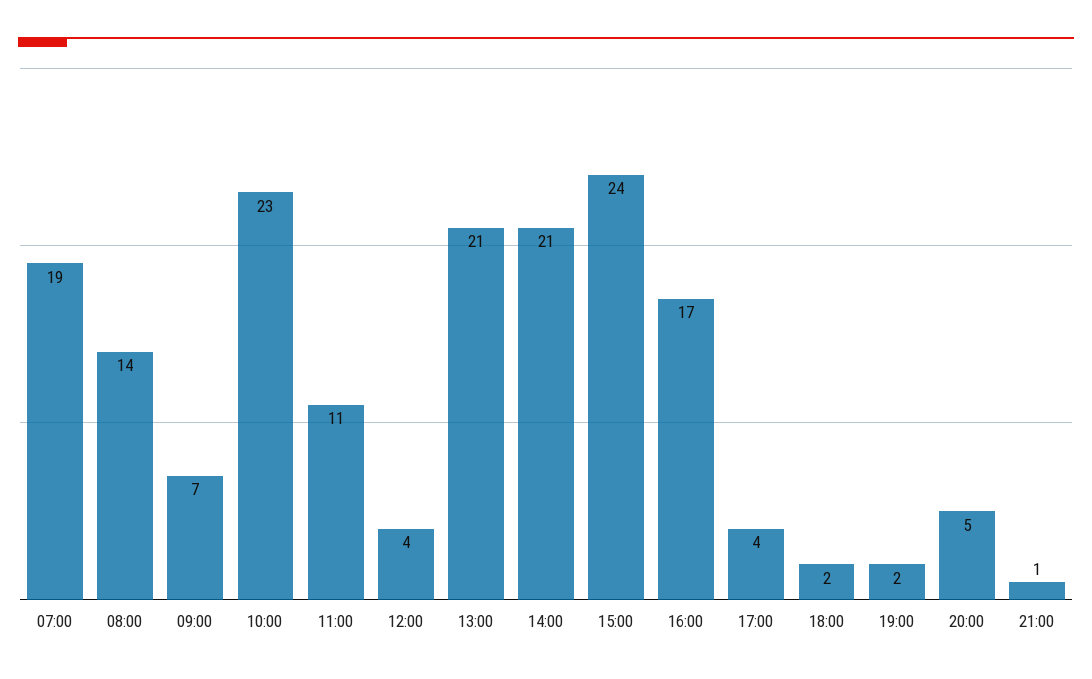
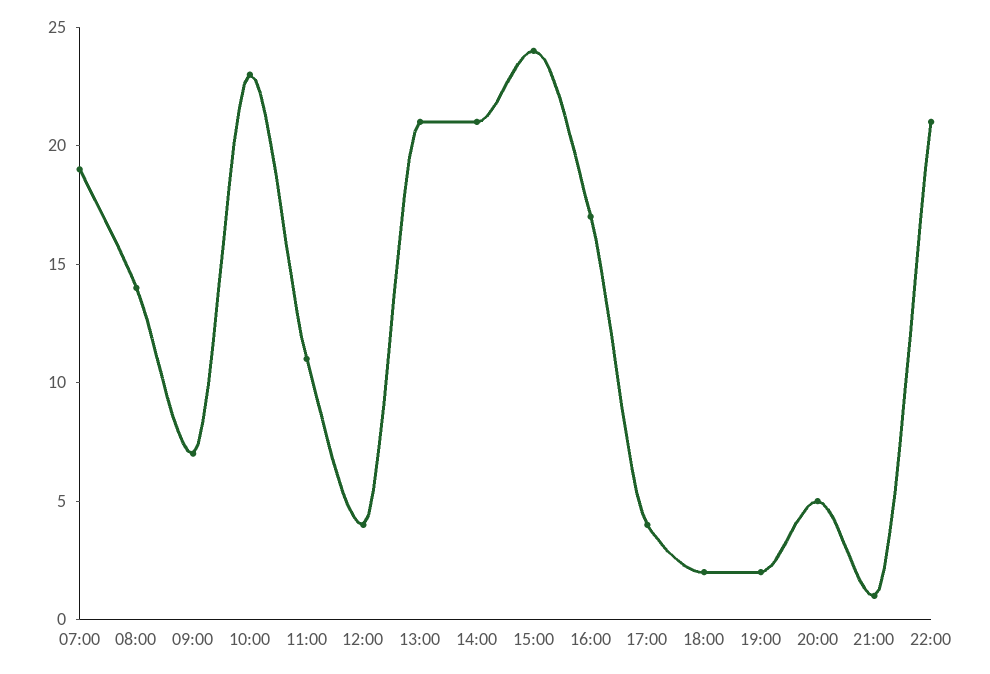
22:00: none -> 21

